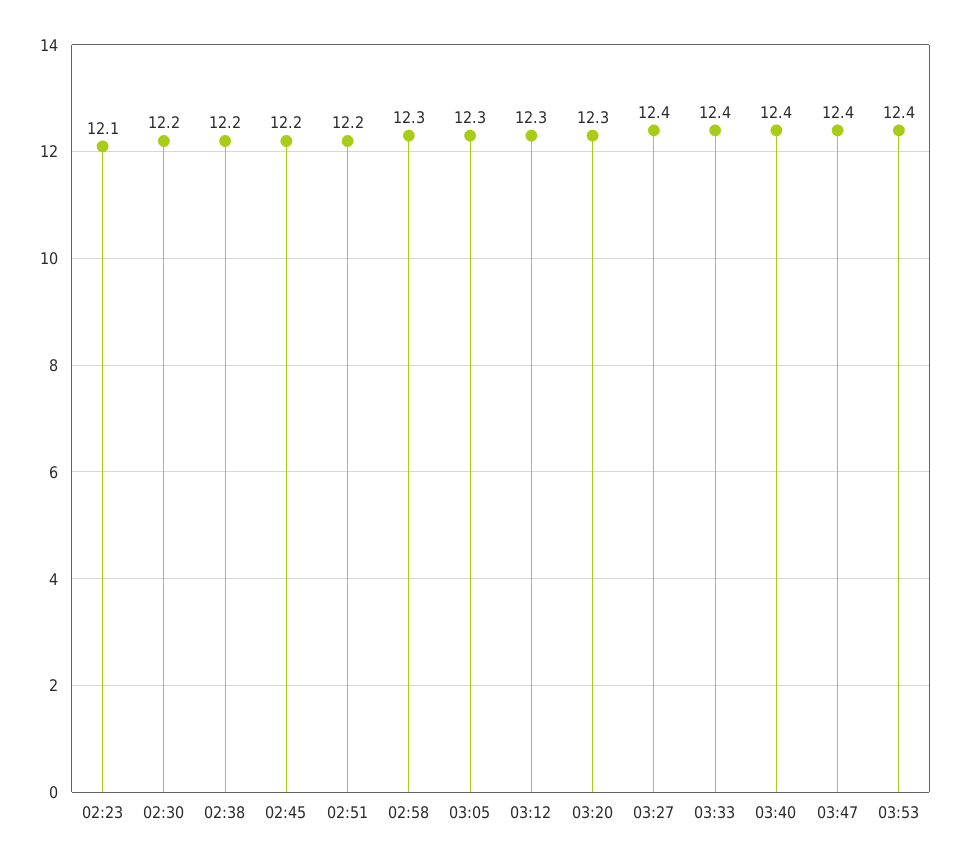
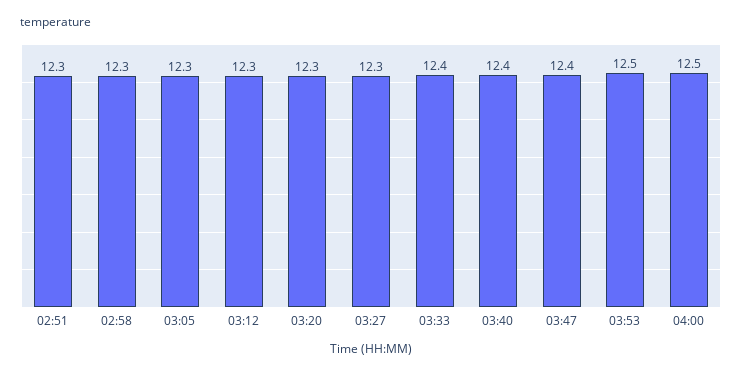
02:23: 12.1 -> none
02:30: 12.2 -> none
02:38: 12.2 -> none
02:45: 12.2 -> none
02:51: 12.2 -> 12.3
03:27: 12.4 -> 12.3
03:53: 12.4 -> 12.5
04:00: none -> 12.5

